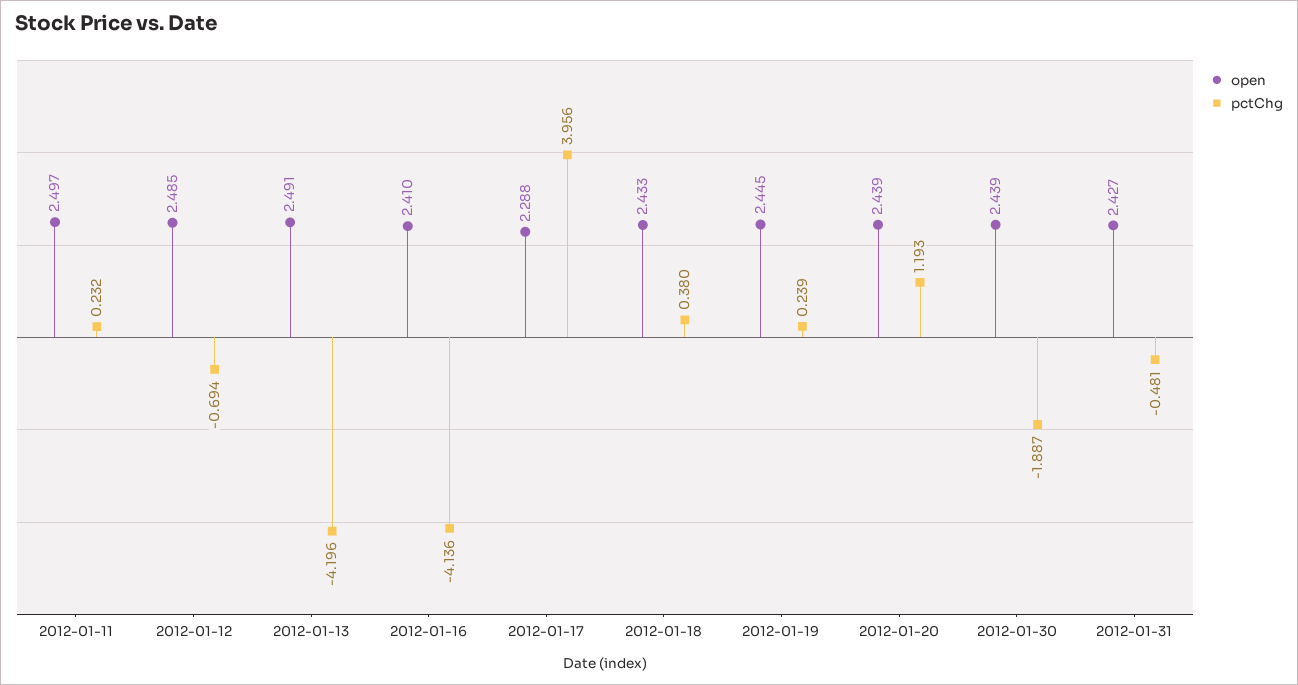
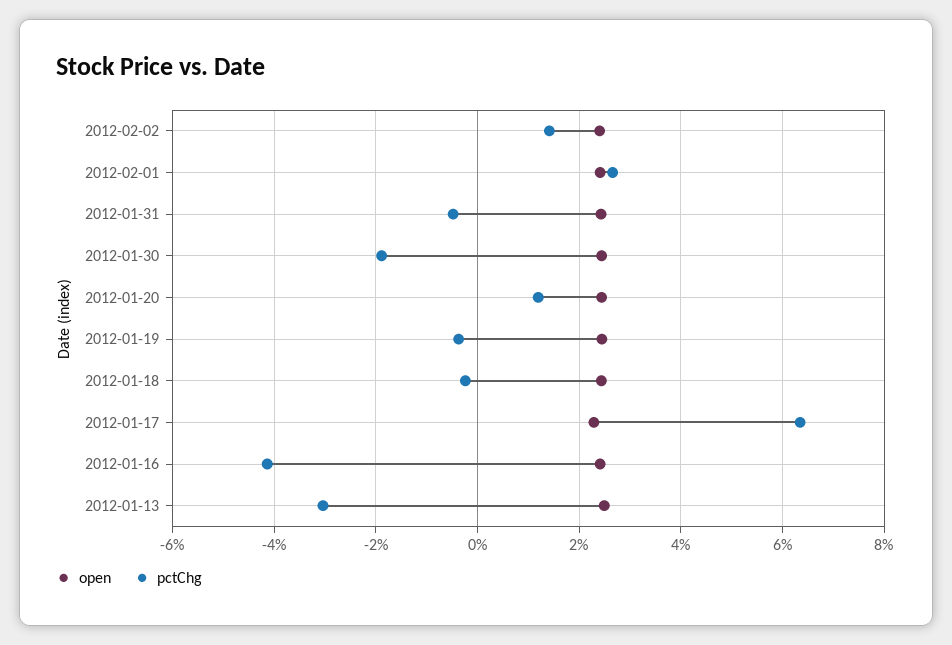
open, 2012-01-11: 2.497 -> none
pctChg, 2012-01-11: 0.232 -> none
open, 2012-01-12: 2.485 -> none
pctChg, 2012-01-12: -0.694 -> none
pctChg, 2012-01-13: -4.196 -> -3
pctChg, 2012-01-17: 3.956 -> 6.4
pctChg, 2012-01-18: 0.38 -> -0.2
pctChg, 2012-01-19: 0.239 -> -0.4
open, 2012-02-02: none -> 2.4
pctChg, 2012-02-02: none -> 1.4
open, 2012-02-01: none -> 2.4
pctChg, 2012-02-01: none -> 2.6

